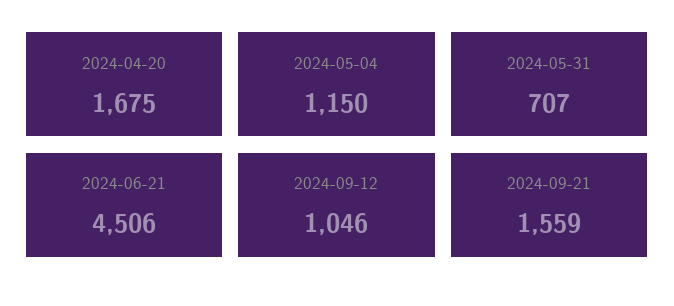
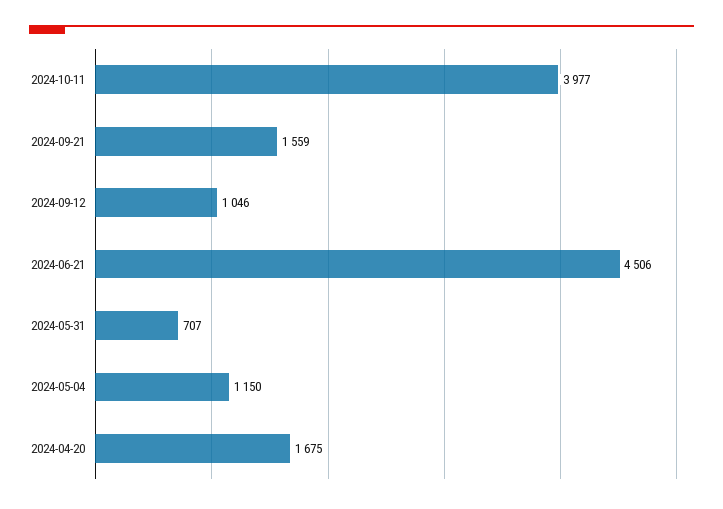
2024-10-11: none -> 3977

